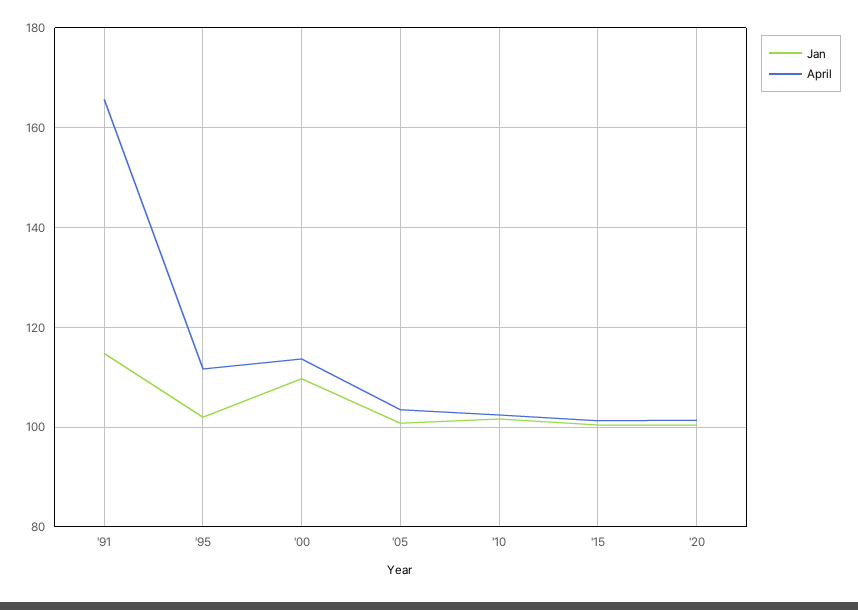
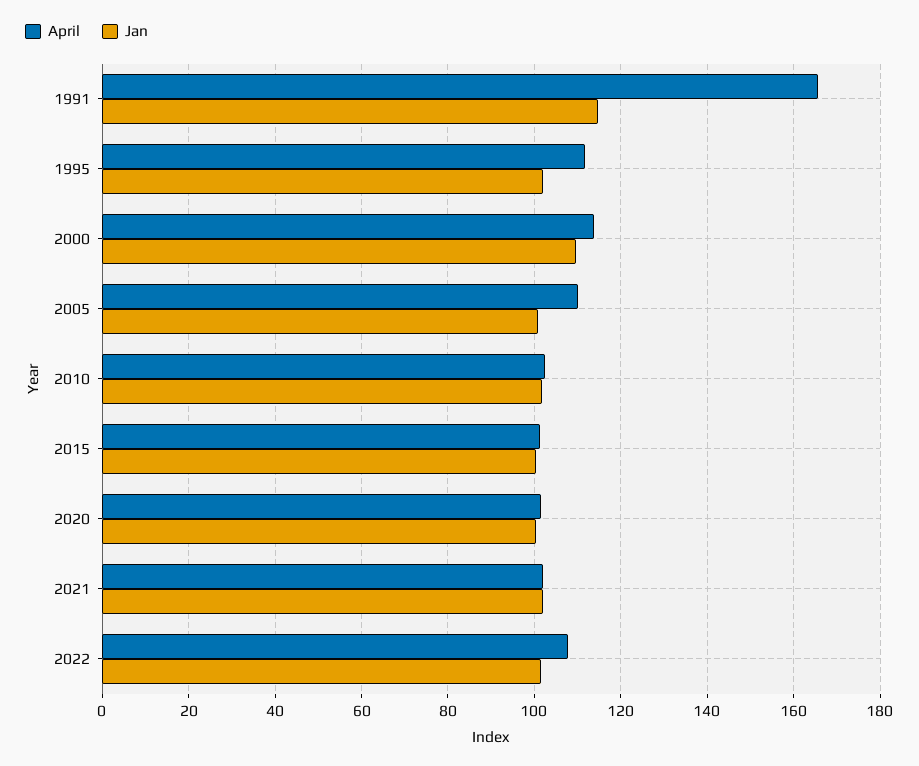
April, '05: 104 -> 110
April, 2021: none -> 102
Jan, 2021: none -> 102
April, 2022: none -> 108
Jan, 2022: none -> 102

